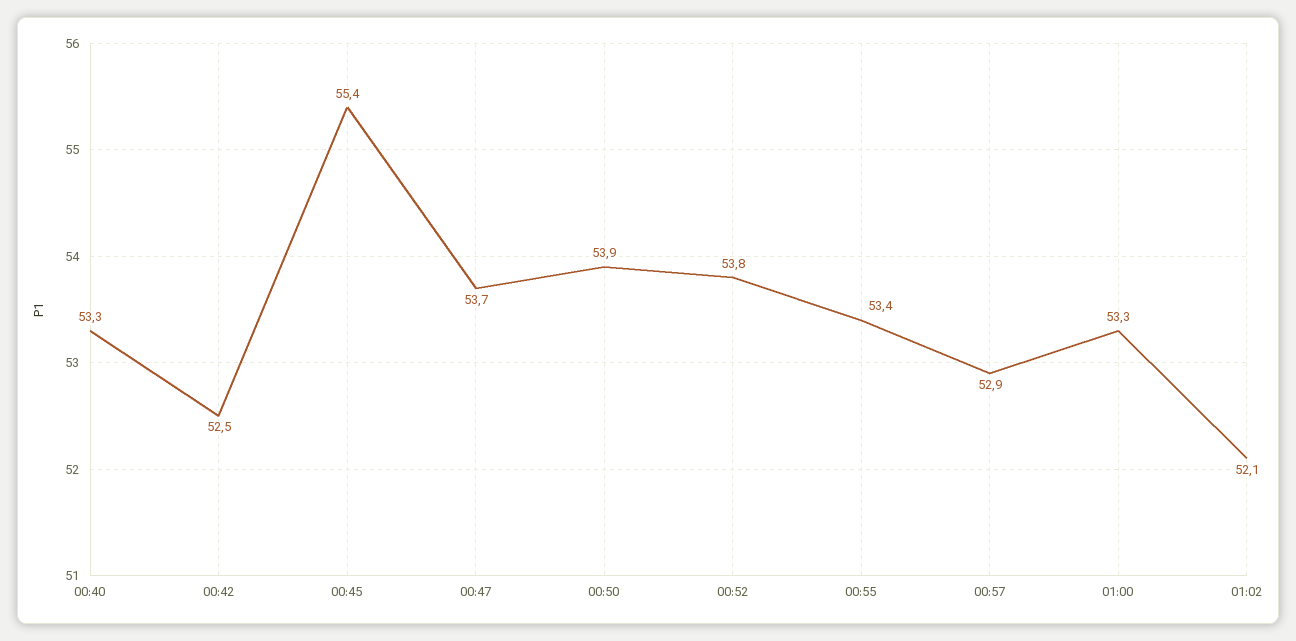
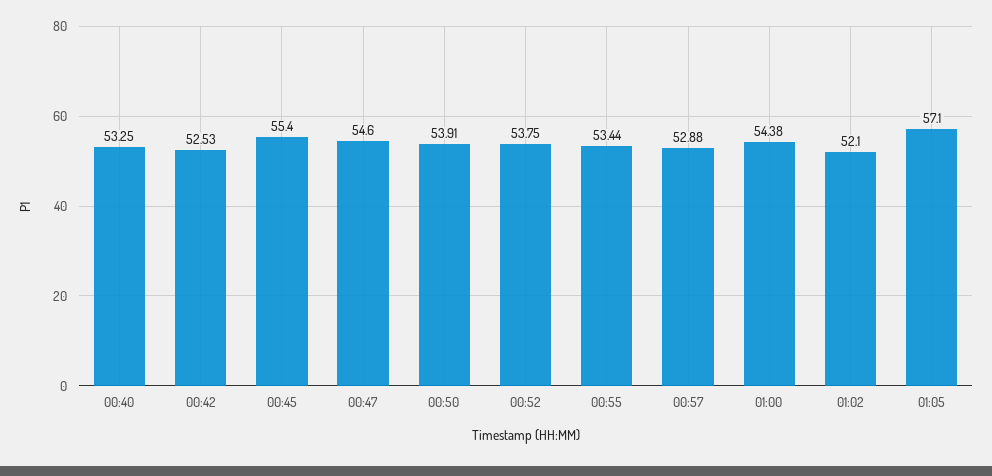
00:47: 53.7 -> 54.6
01:00: 53.3 -> 54.38
01:05: none -> 57.1

